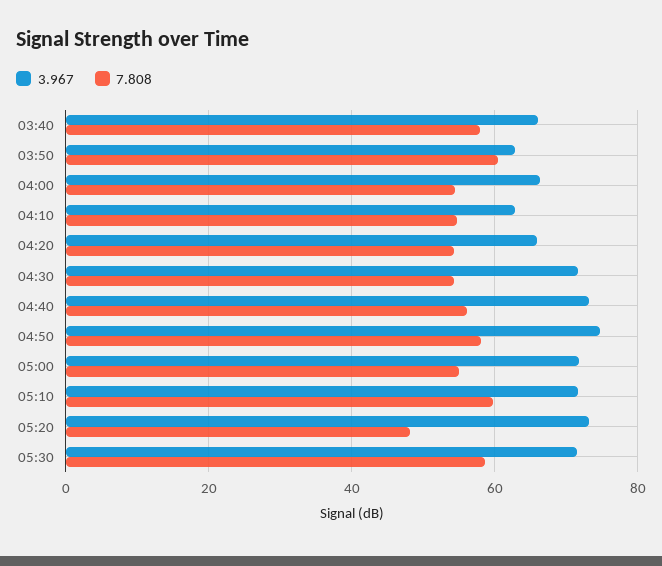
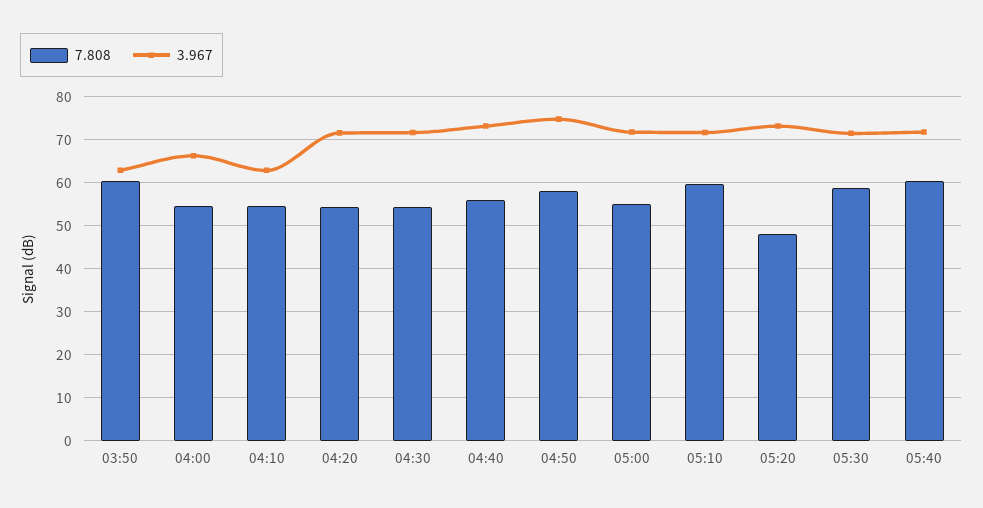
3.967, 03:40: 66 -> none
7.808, 03:40: 58 -> none
3.967, 04:20: 66 -> 72
7.808, 05:40: none -> 60
3.967, 05:40: none -> 72

